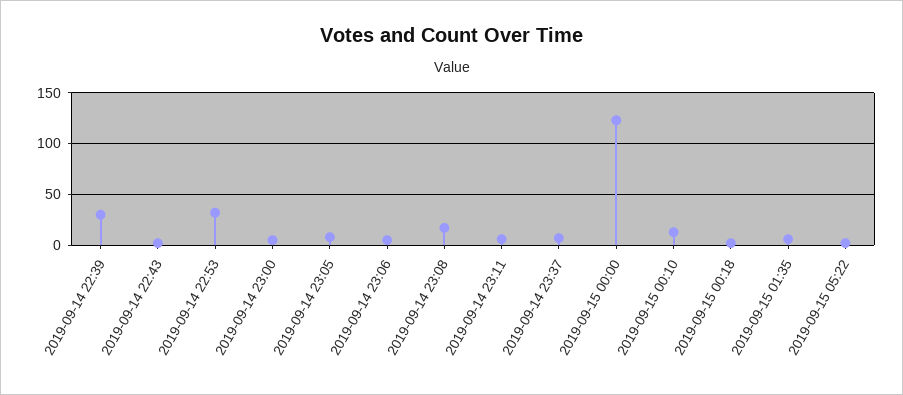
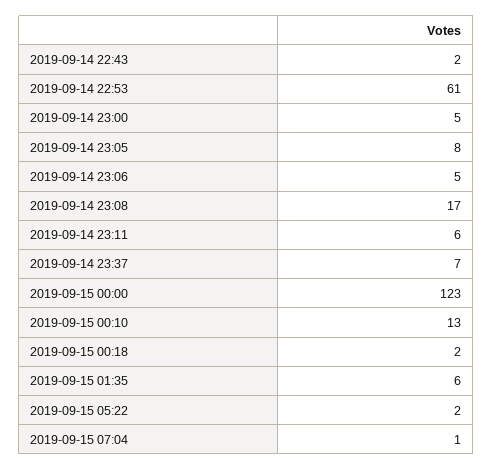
2019-09-14 22:39: 30 -> none
2019-09-14 22:53: 30 -> 61
2019-09-15 07:04: none -> 1

